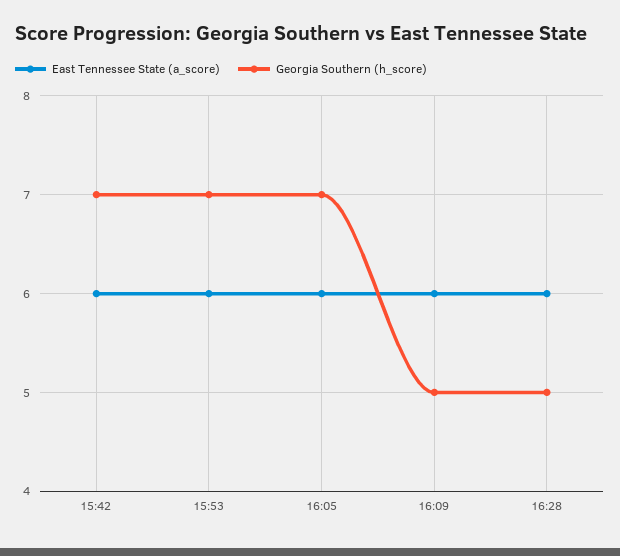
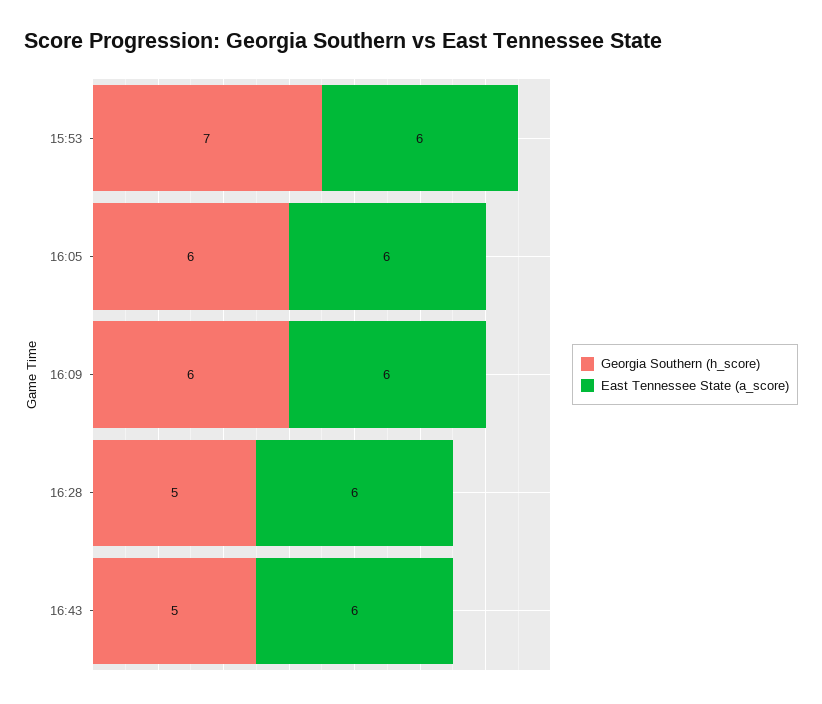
East Tennessee State (a_score), 15:42: 6 -> none
Georgia Southern (h_score), 15:42: 7 -> none
Georgia Southern (h_score), 16:05: 7 -> 6
Georgia Southern (h_score), 16:09: 5 -> 6
Georgia Southern (h_score), 16:43: none -> 5
East Tennessee State (a_score), 16:43: none -> 6

